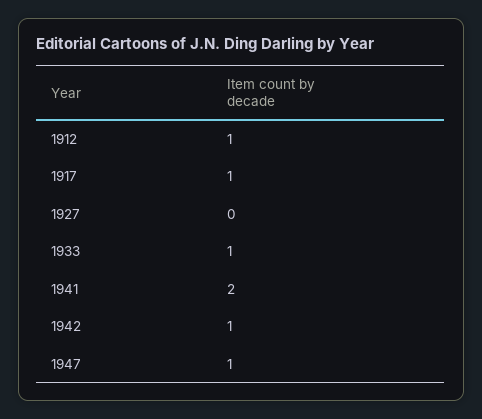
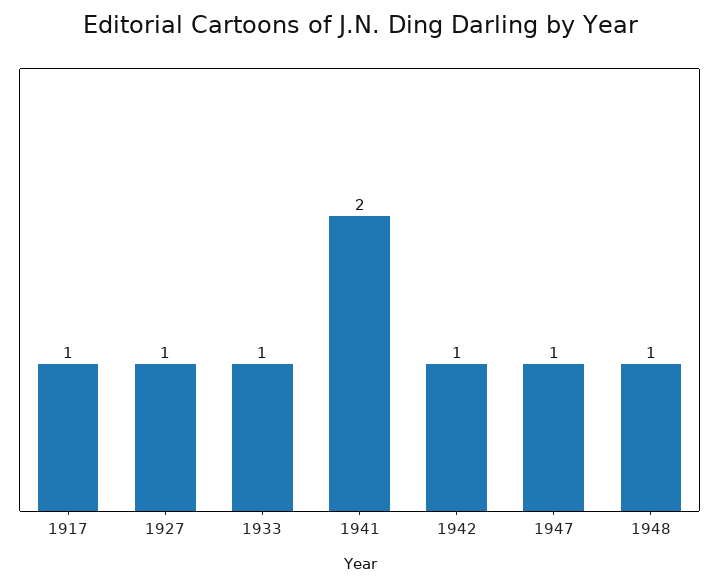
1912: 1 -> none
1927: 0 -> 1
1948: none -> 1

